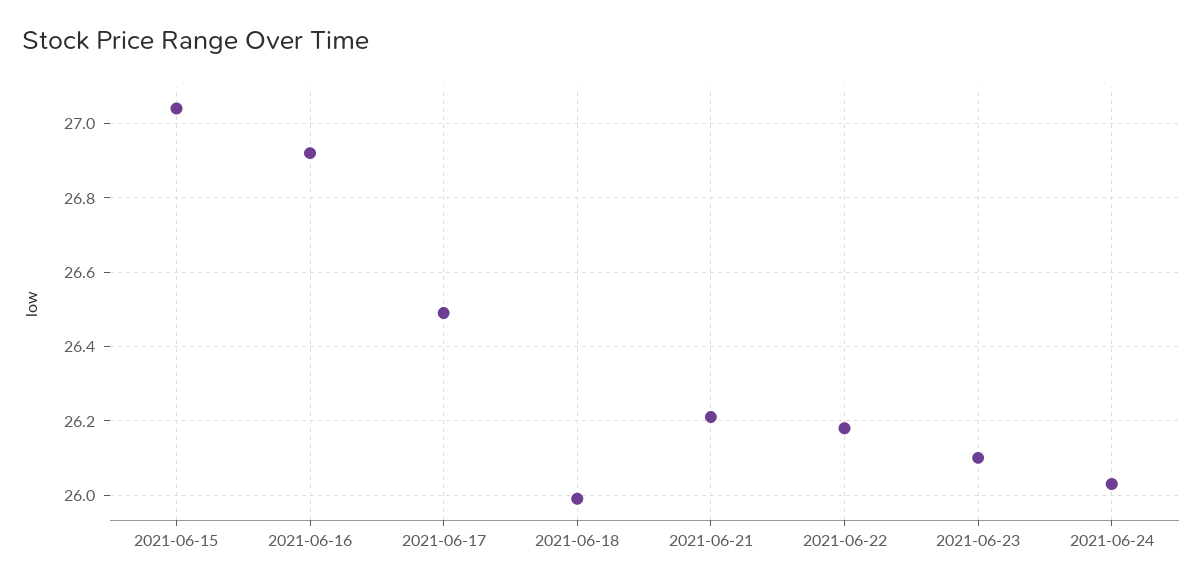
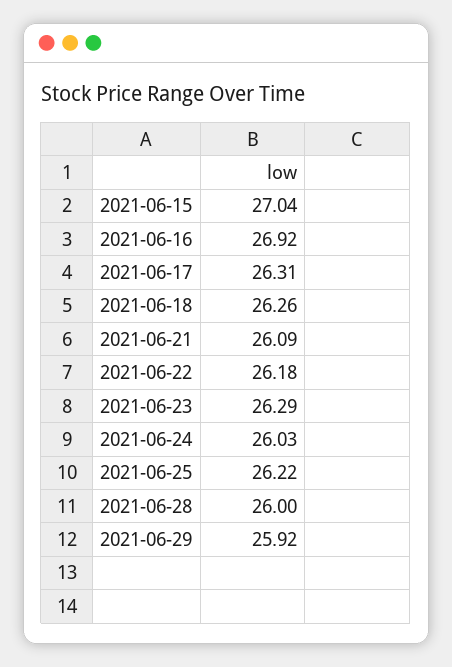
2021-06-17: 26.5 -> 26.31
2021-06-18: 26 -> 26.26
2021-06-21: 26.2 -> 26.09
2021-06-23: 26.1 -> 26.29
2021-06-25: none -> 26.22
2021-06-28: none -> 26
2021-06-29: none -> 25.92

